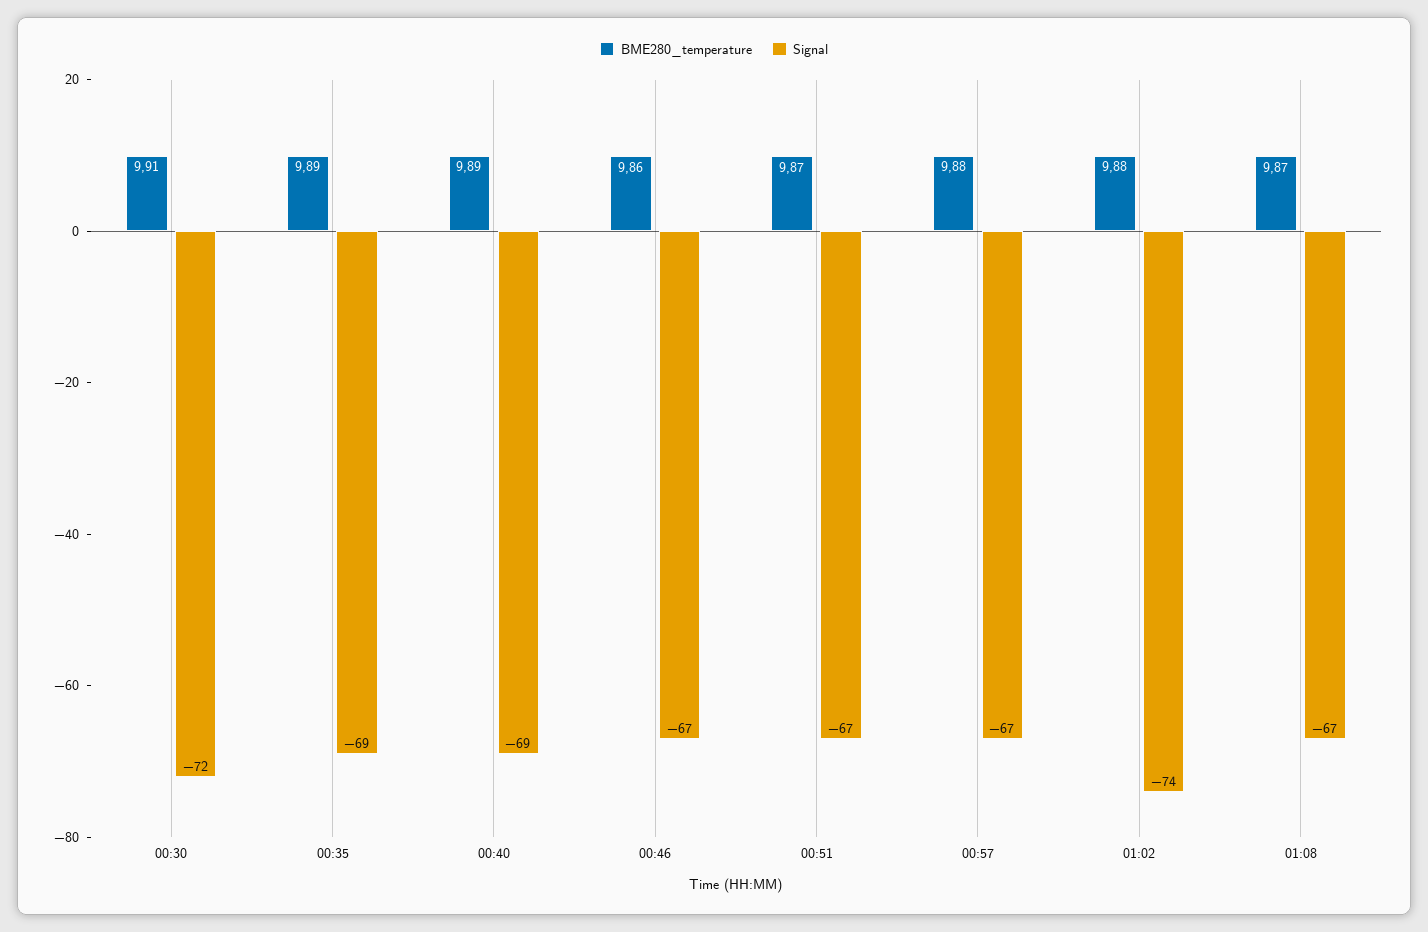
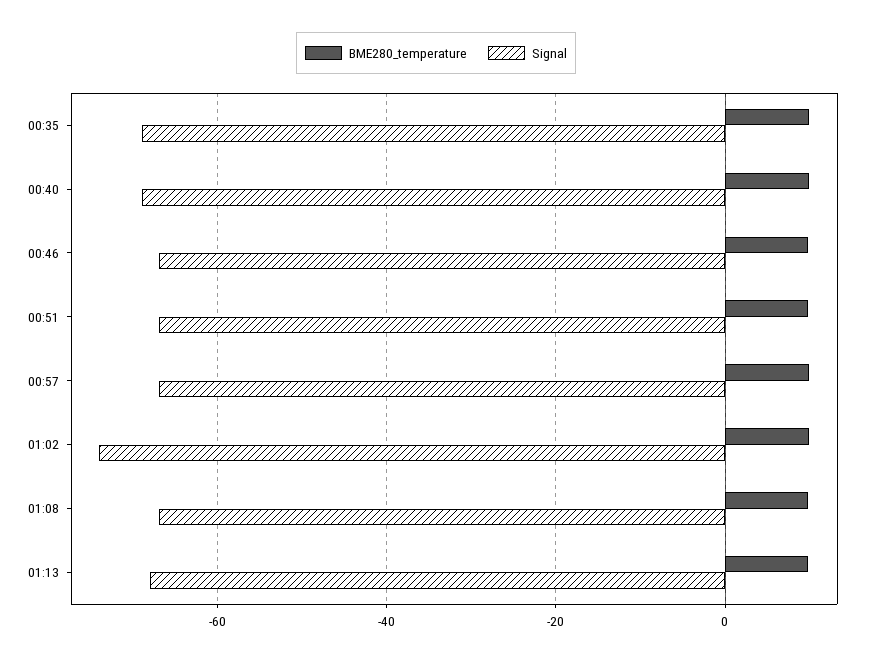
BME280_temperature, 00:30: 9.91 -> none
Signal, 00:30: -72 -> none
BME280_temperature, 01:13: none -> 10
Signal, 01:13: none -> -68

